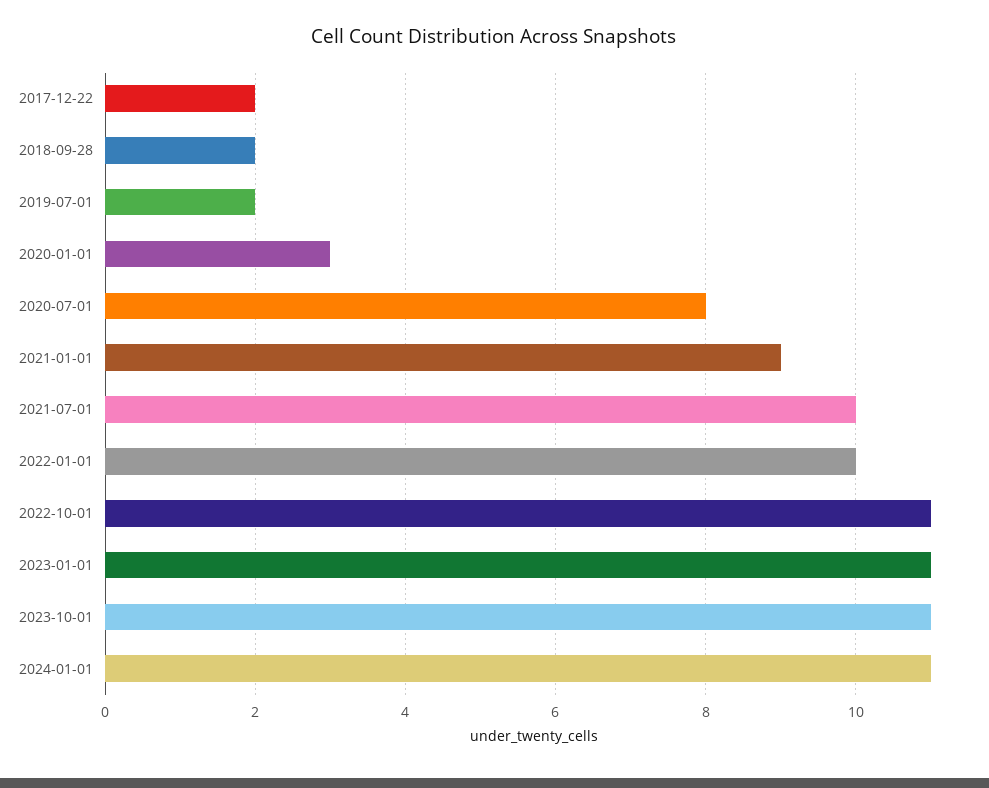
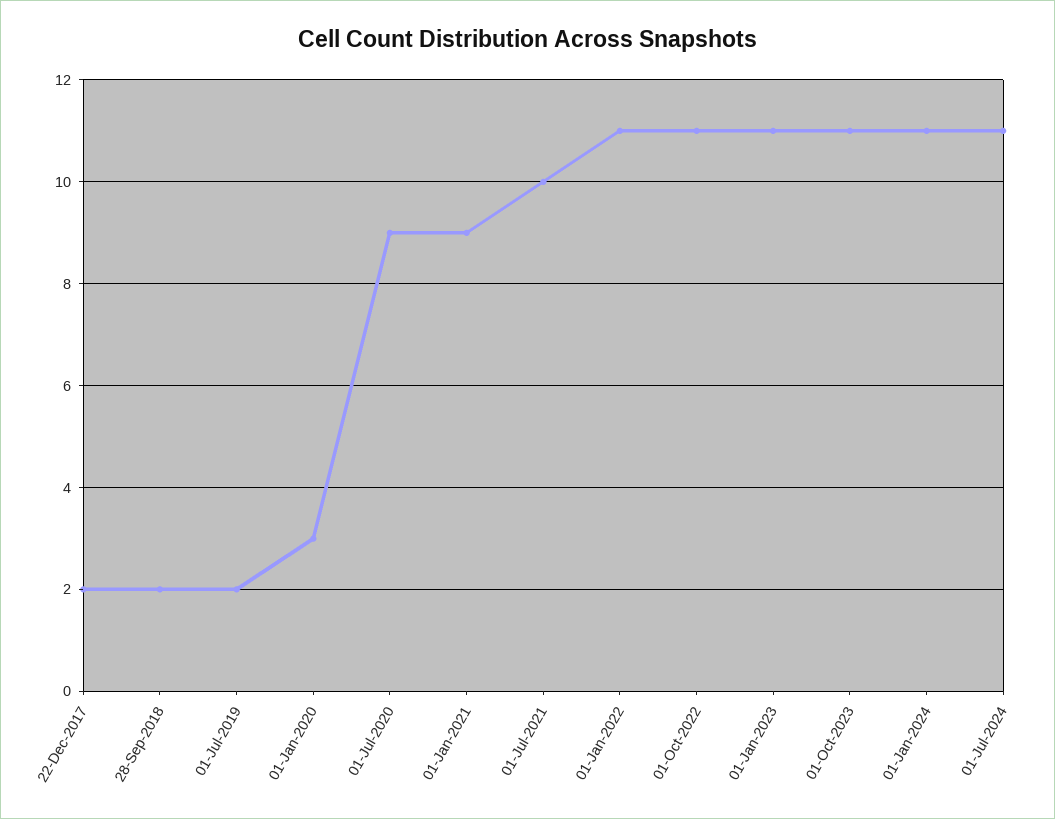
2020-07-01: 8 -> 9
2022-01-01: 10 -> 11
01-Jul-2024: none -> 11

